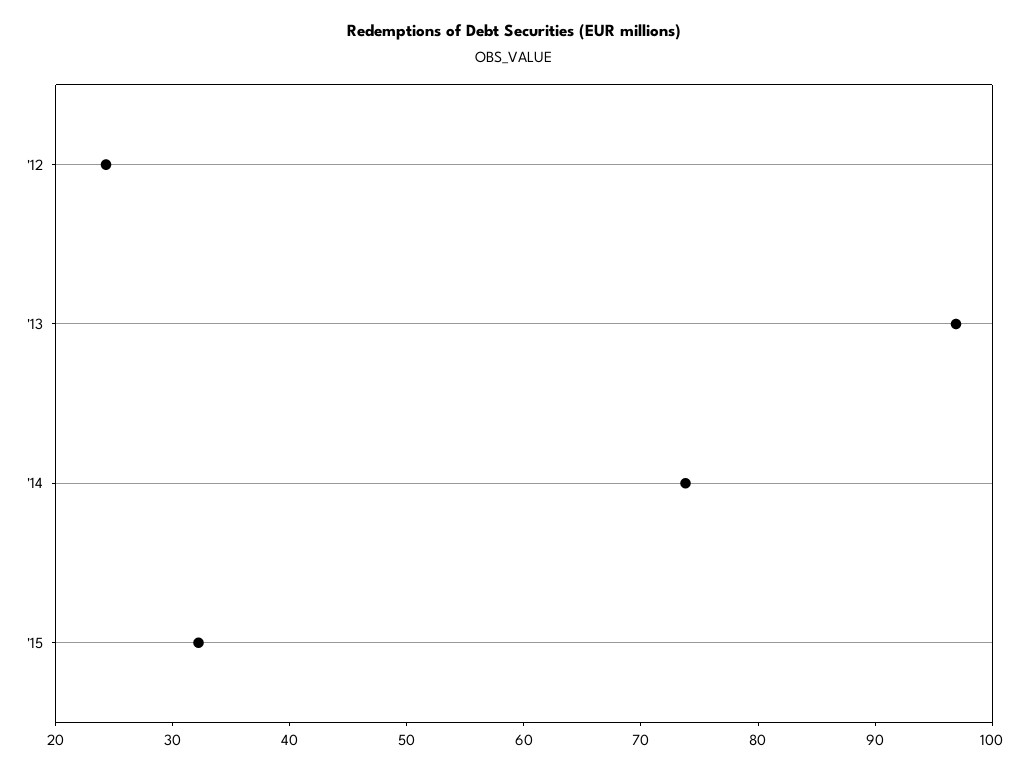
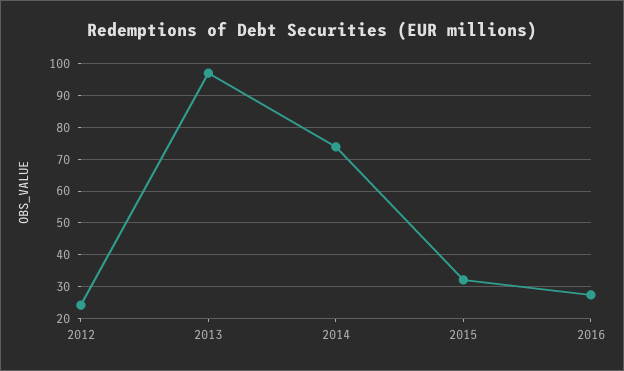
2016: none -> 28

